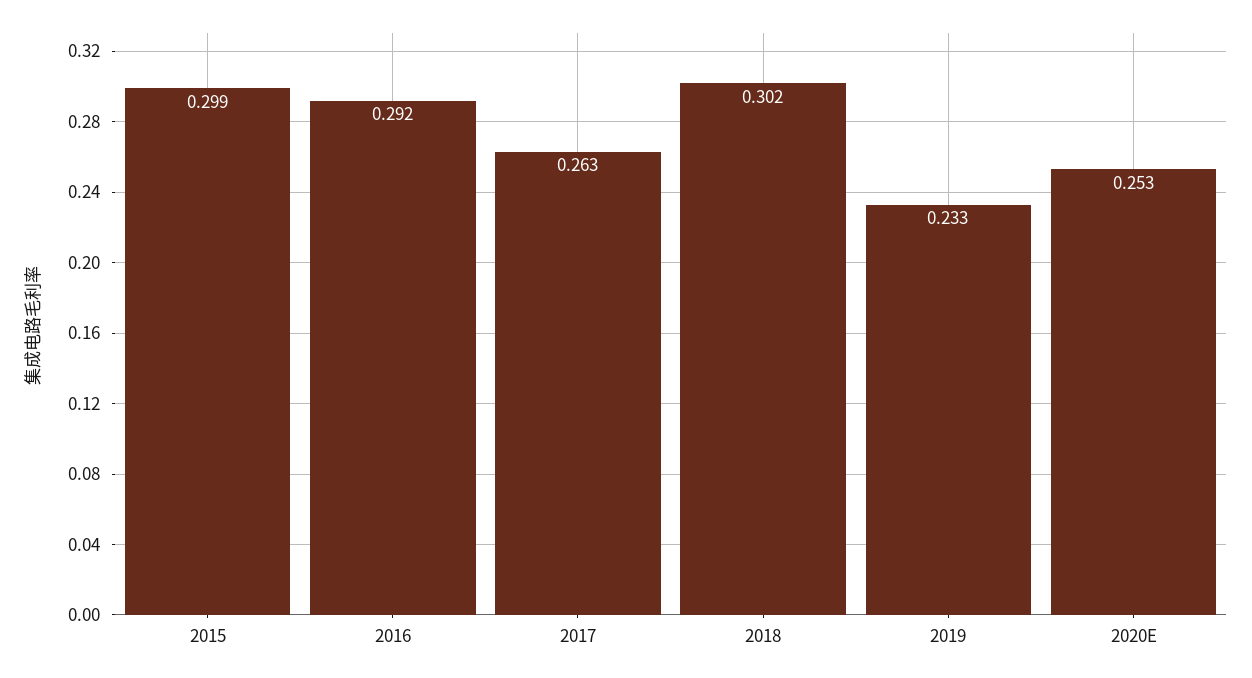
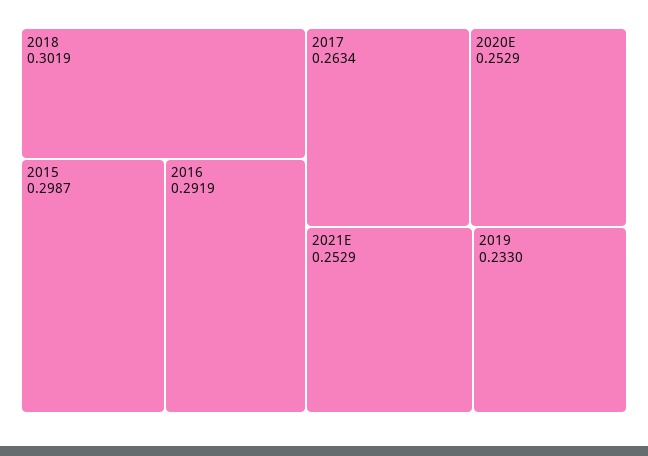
2021E: none -> 0.2529

